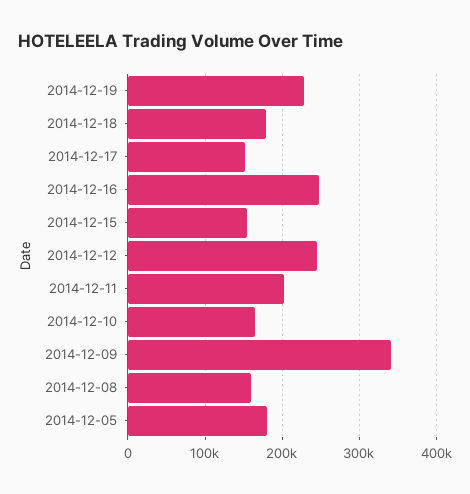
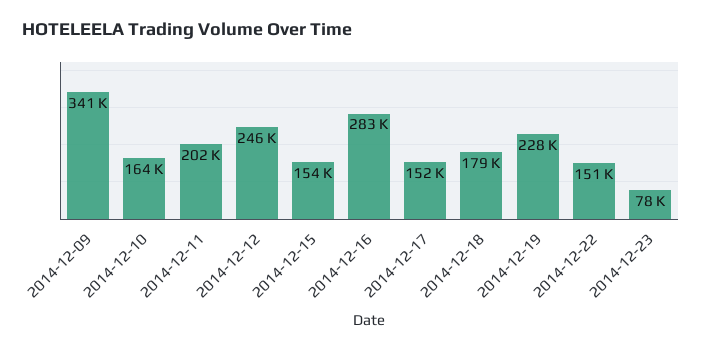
2014-12-16: 250000 -> 283000
2014-12-08: 160000 -> none
2014-12-05: 180000 -> none
2014-12-22: none -> 151000
2014-12-23: none -> 78000

